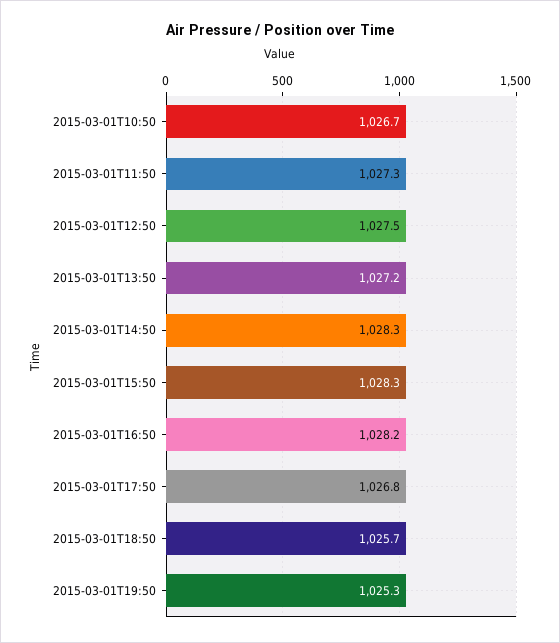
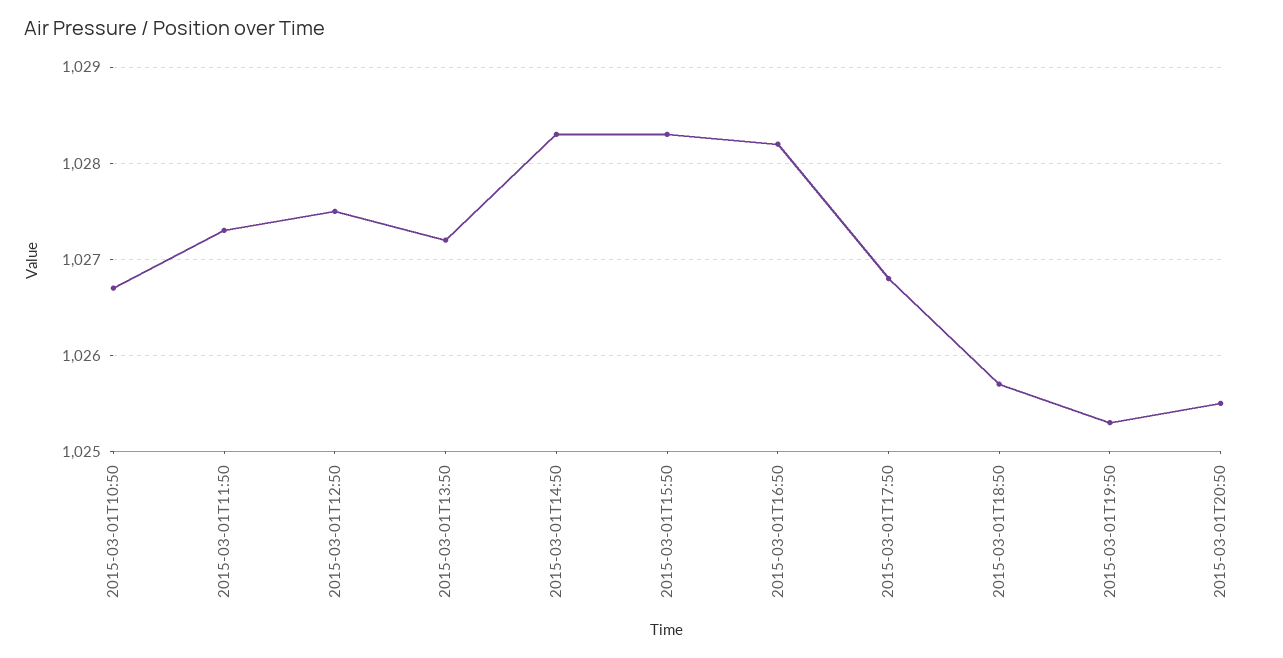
2015-03-01T20:50: none -> 1025.5

